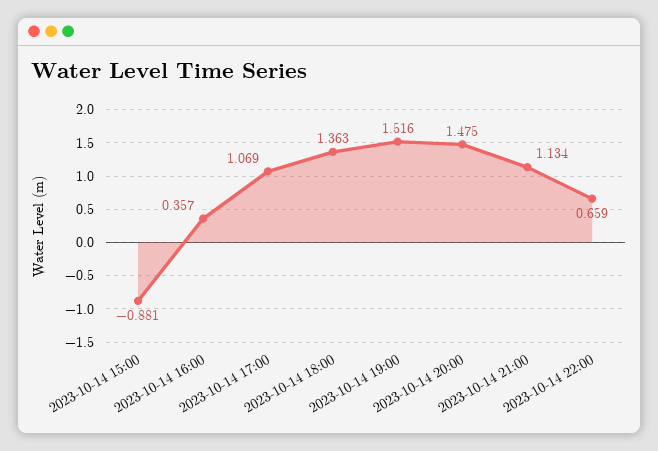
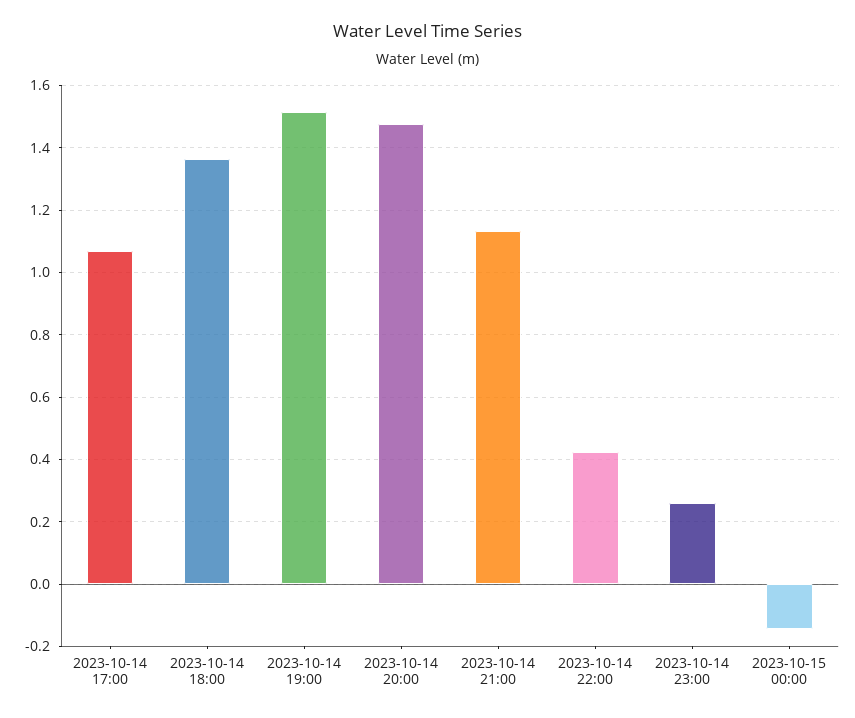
2023-10-14 15:00: -0.881 -> none
2023-10-14 16:00: 0.357 -> none
2023-10-14 22:00: 0.659 -> 0.42
2023-10-14 23:00: none -> 0.26
2023-10-15 00:00: none -> -0.14

